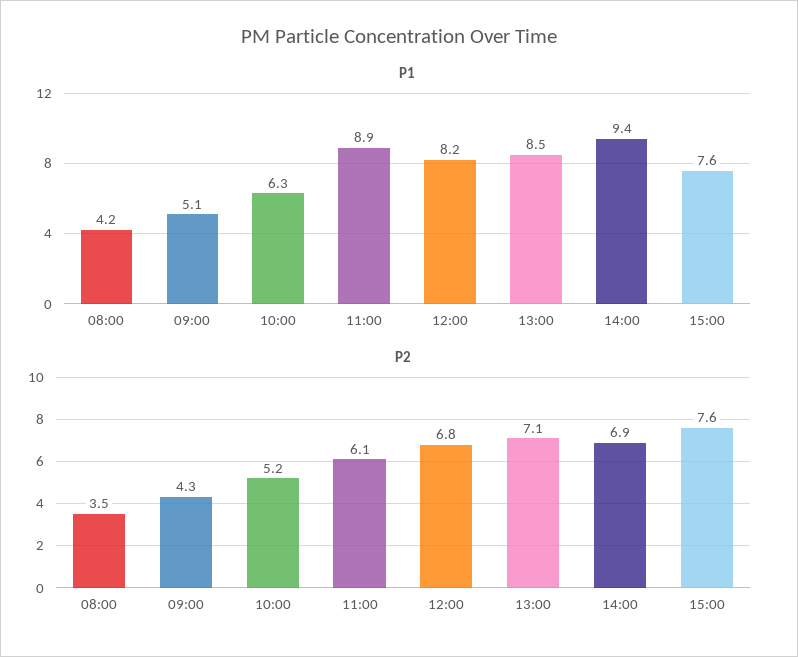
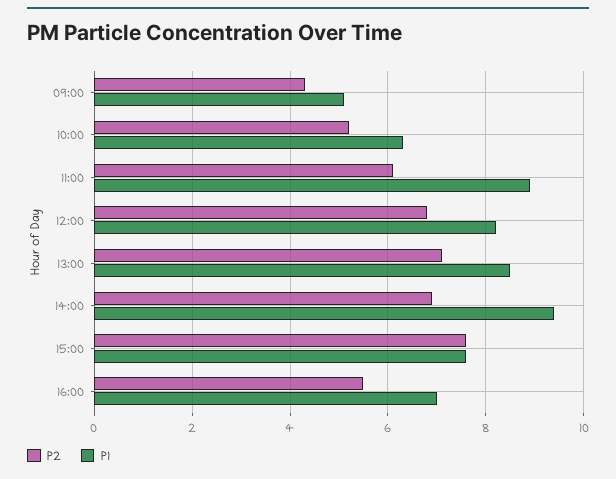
P1, 08:00: 4.2 -> none
P2, 08:00: 3.5 -> none
P2, 16:00: none -> 5.5
P1, 16:00: none -> 7

